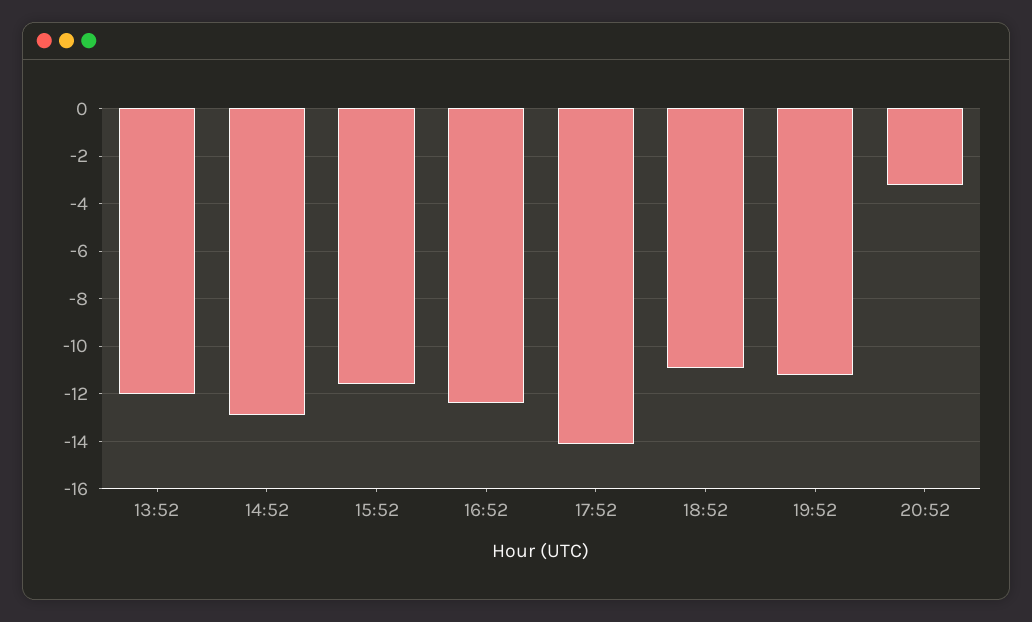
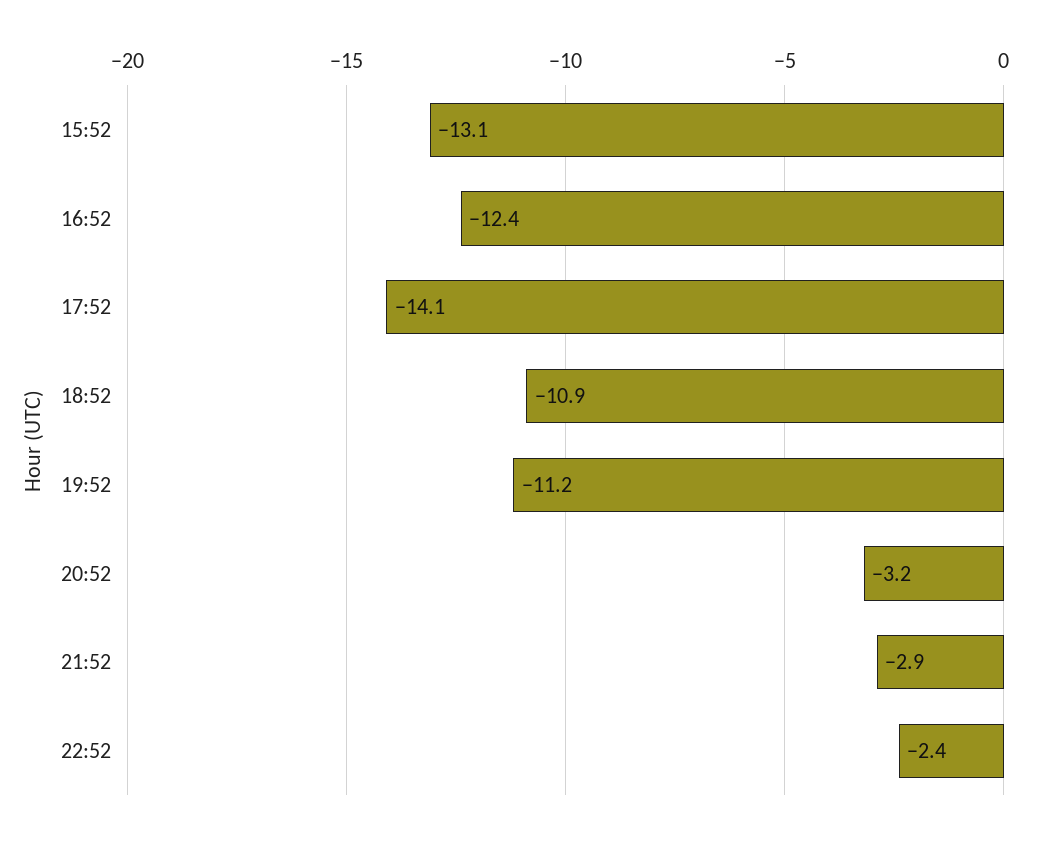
13:52: -12 -> none
14:52: -13 -> none
15:52: -11.5 -> -13.1
21:52: none -> -2.9
22:52: none -> -2.4

